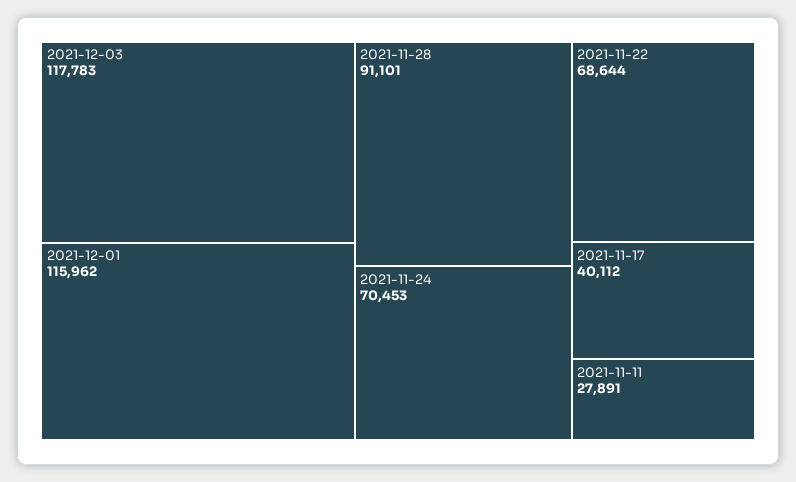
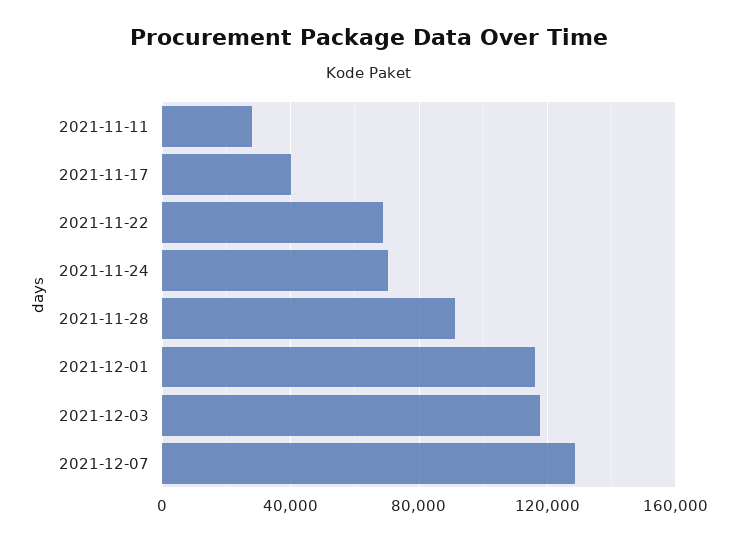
2021-12-07: none -> 130000

